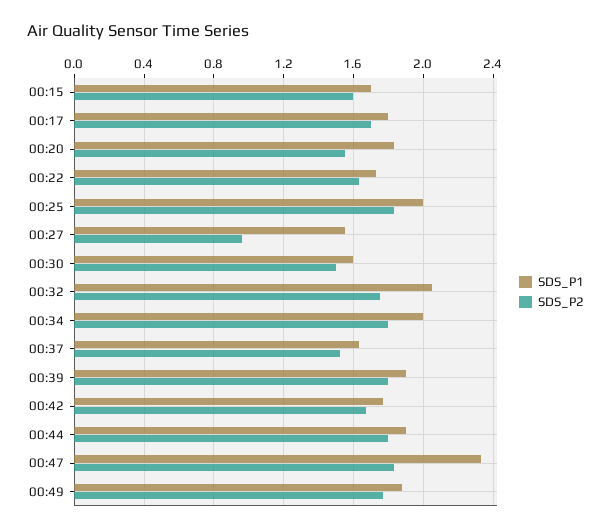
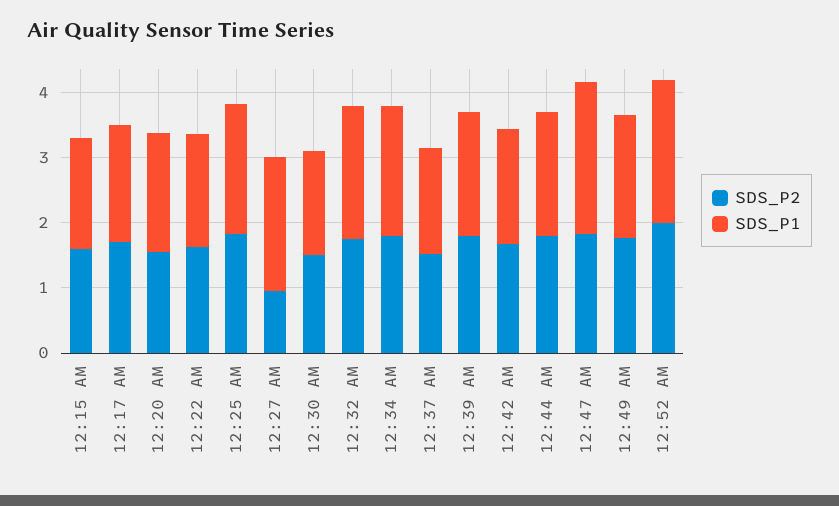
SDS_P1, 00:27: 1.55 -> 2
SDS_P2, 12:52 AM: none -> 2
SDS_P1, 12:52 AM: none -> 2.2

